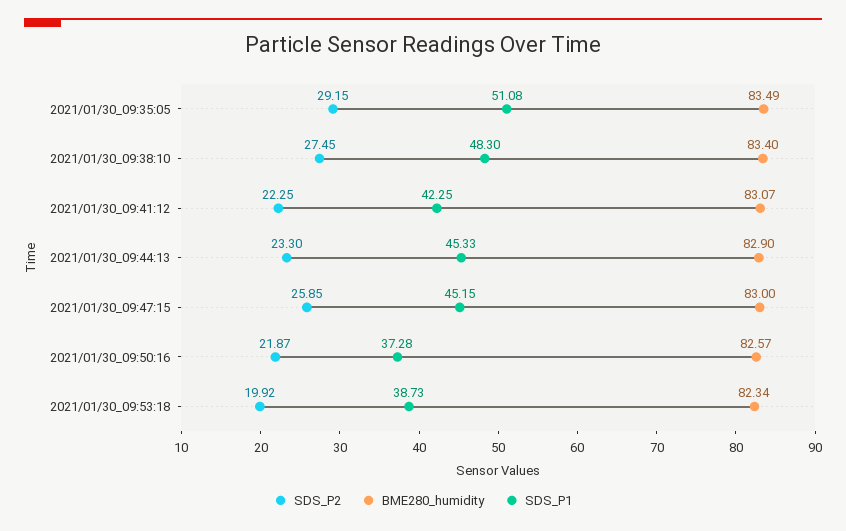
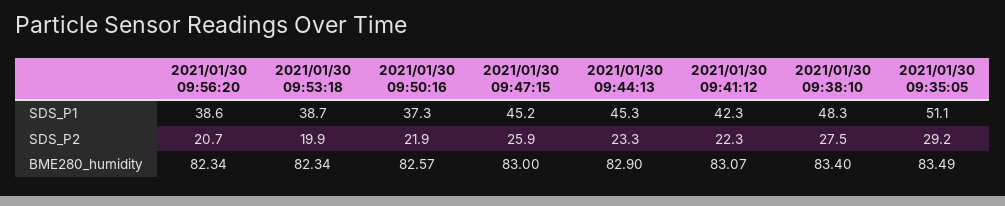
SDS_P1, 2021/01/30 09:56:20: none -> 38.6
SDS_P2, 2021/01/30 09:56:20: none -> 20.7
BME280_humidity, 2021/01/30 09:56:20: none -> 82.34

